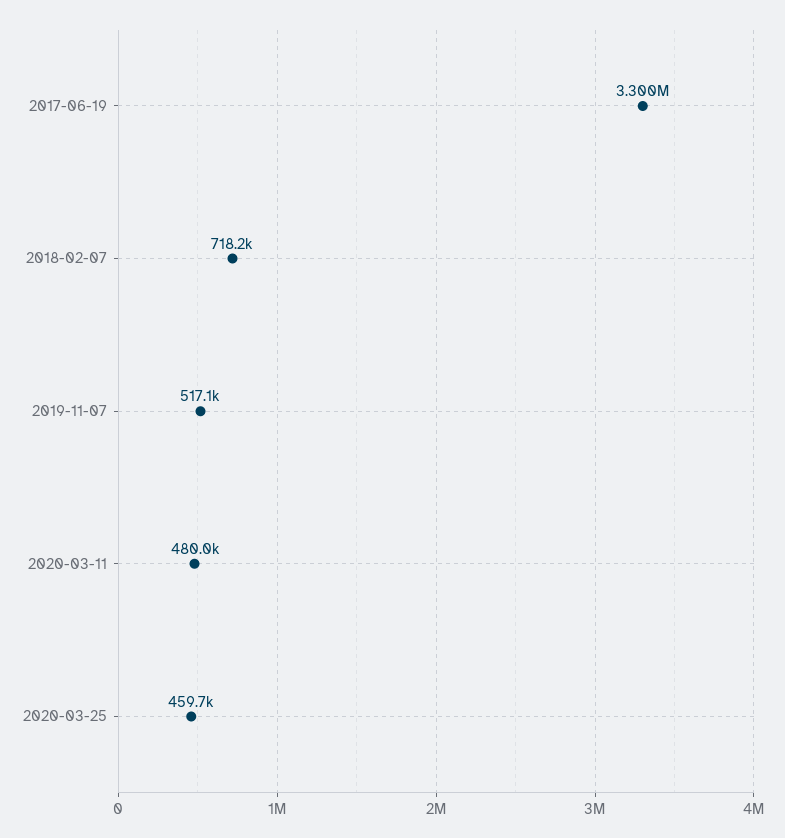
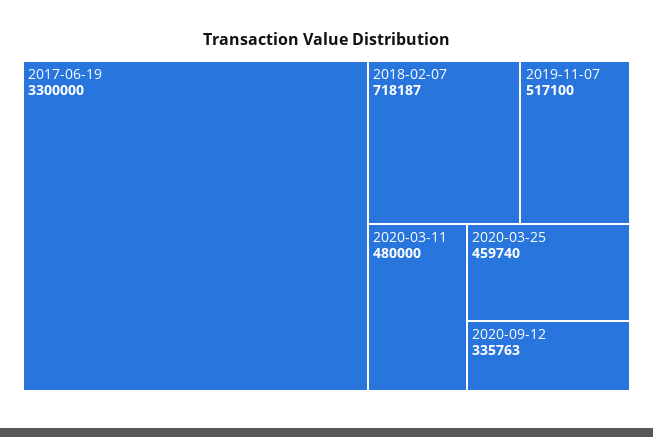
2020-09-12: none -> 335763

